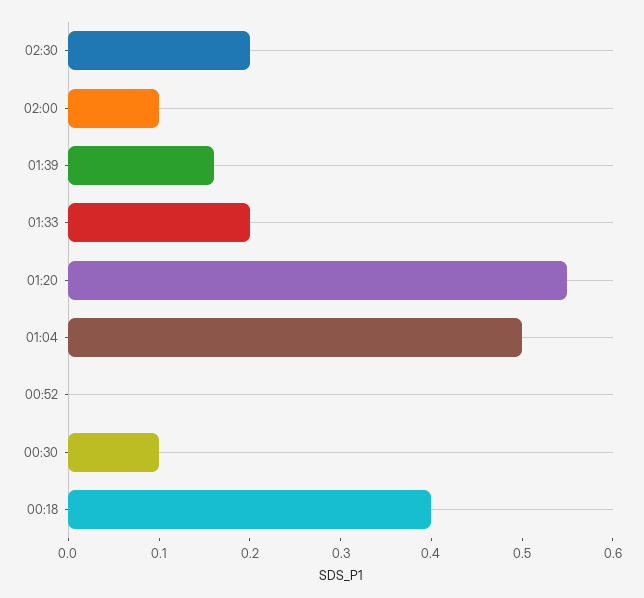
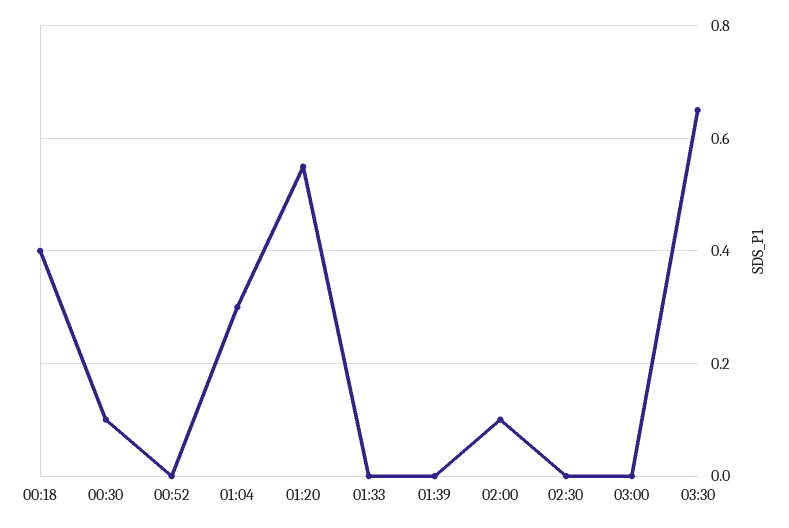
02:30: 0.2 -> 0
01:39: 0.16 -> 0
01:33: 0.2 -> 0
01:04: 0.5 -> 0.3
03:00: none -> 0
03:30: none -> 0.65

